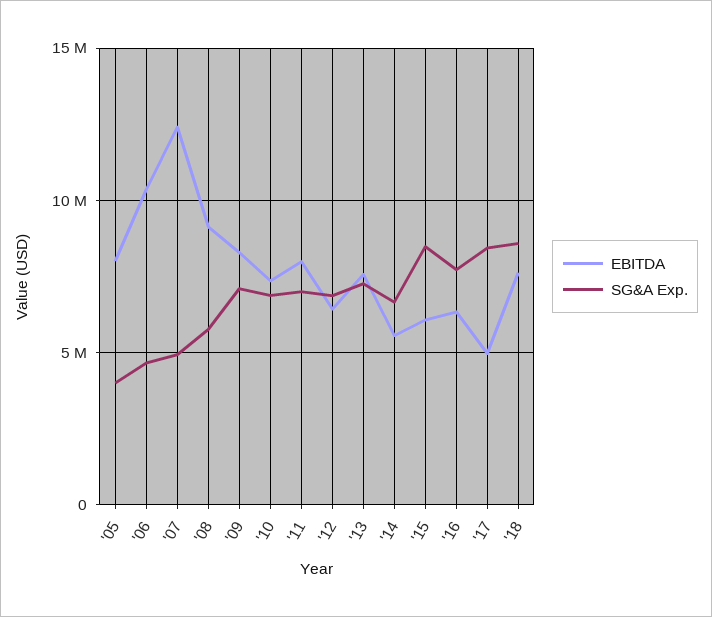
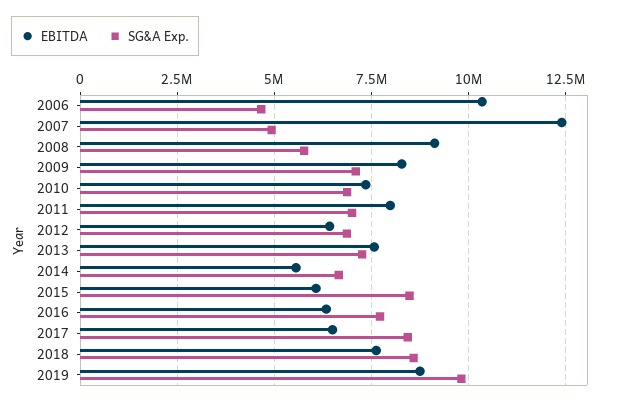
EBITDA, '05: 8000000 -> none
SG&A Exp., '05: 4000000 -> none
EBITDA, '17: 5000000 -> 6500000
EBITDA, 2019: none -> 8750000
SG&A Exp., 2019: none -> 9750000

